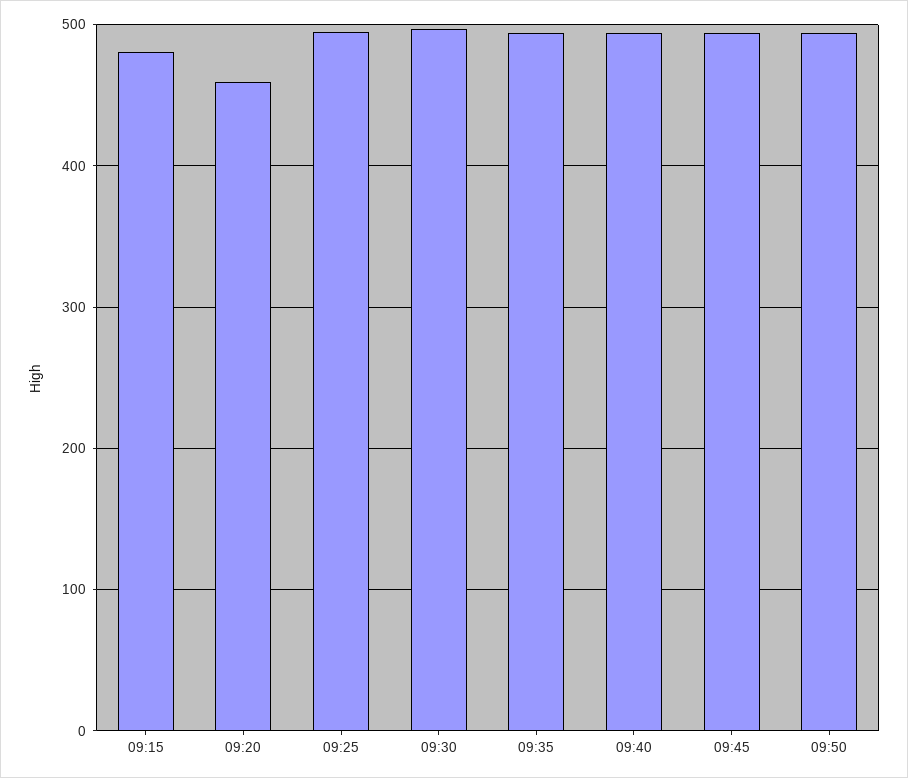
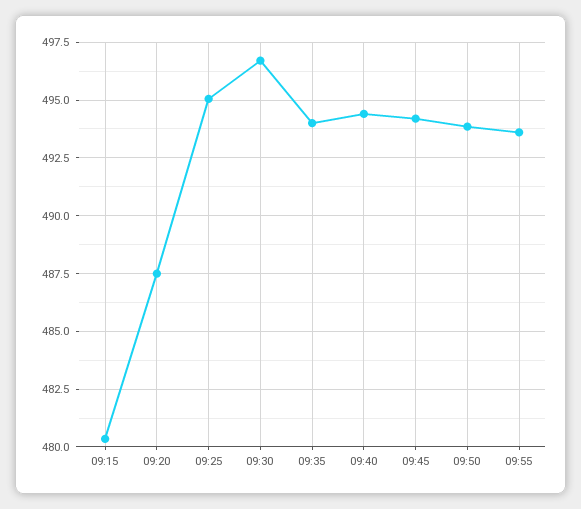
09:20: 460 -> 487.5
09:55: none -> 493.5

